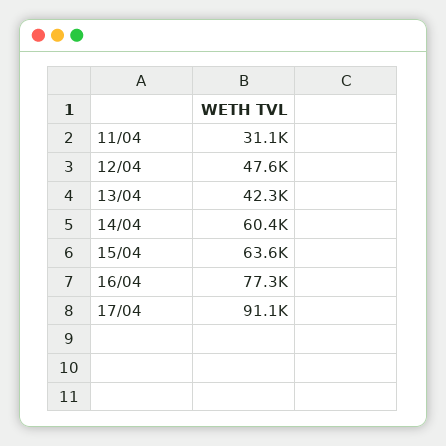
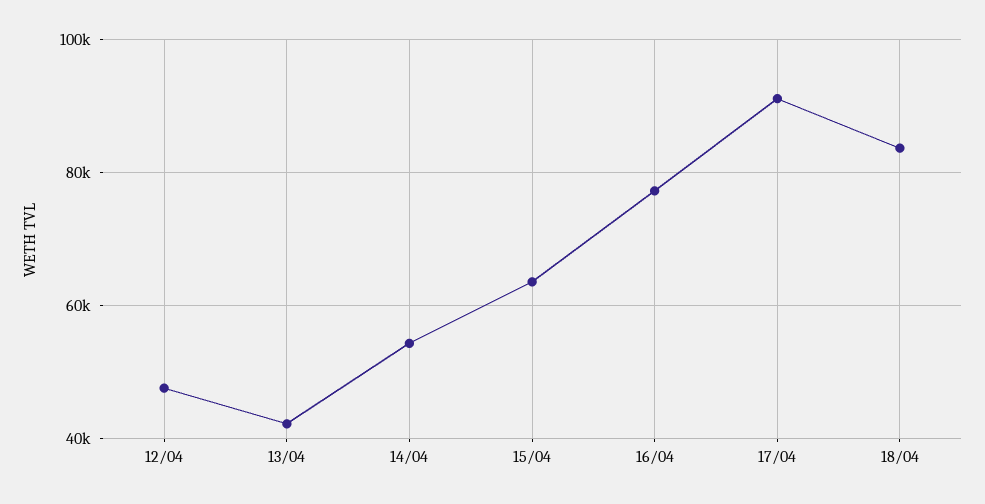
11/04: 31100 -> none
14/04: 60400 -> 54000
18/04: none -> 84000

